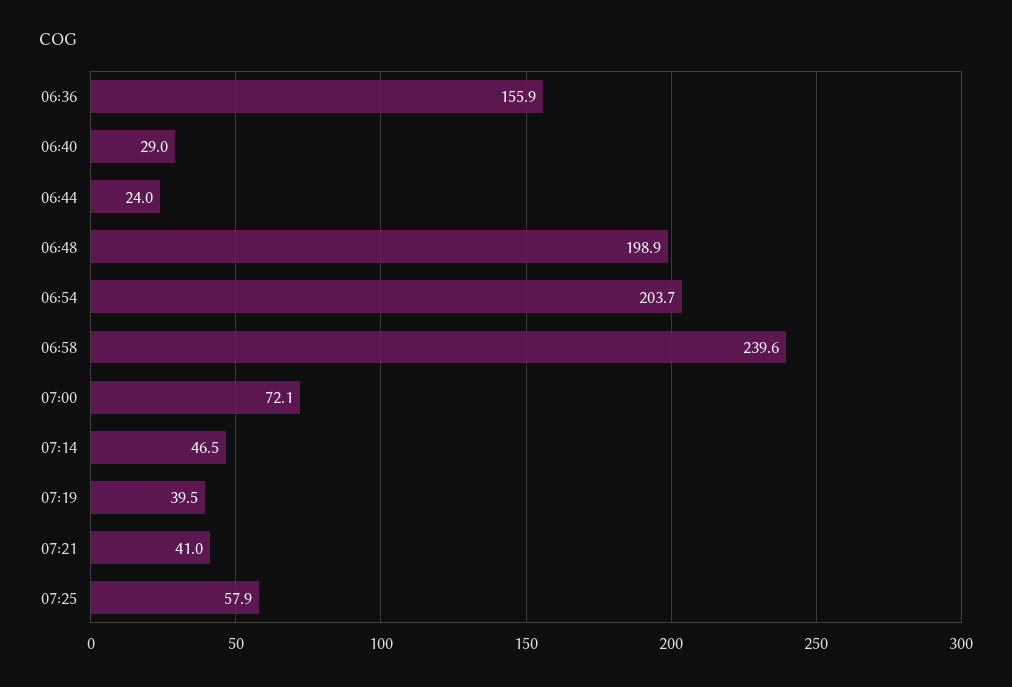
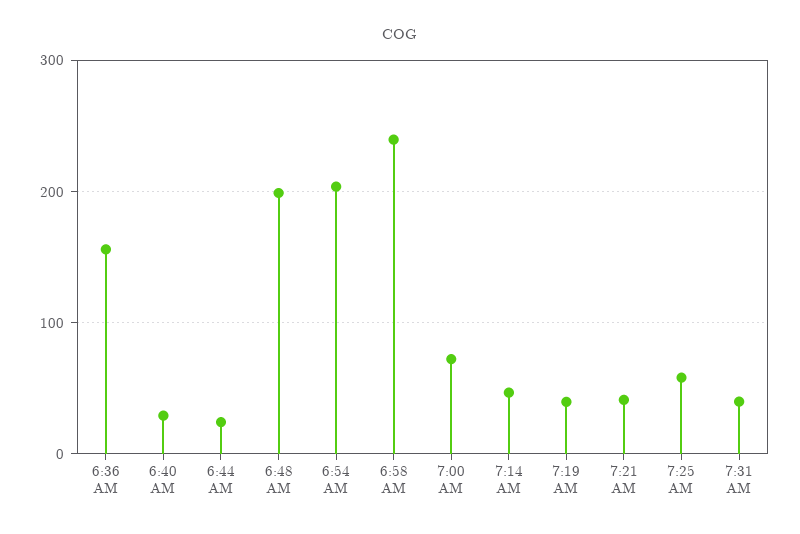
7:31 AM: none -> 40

